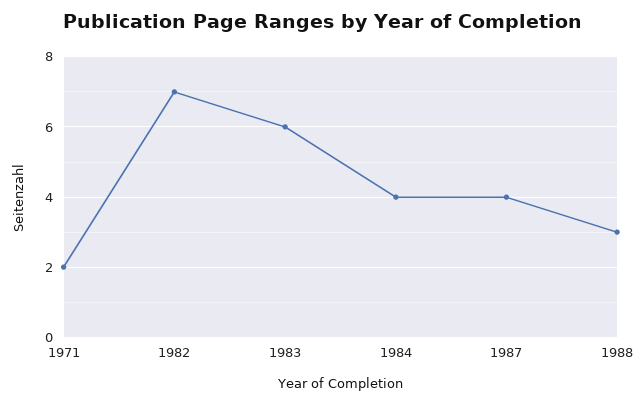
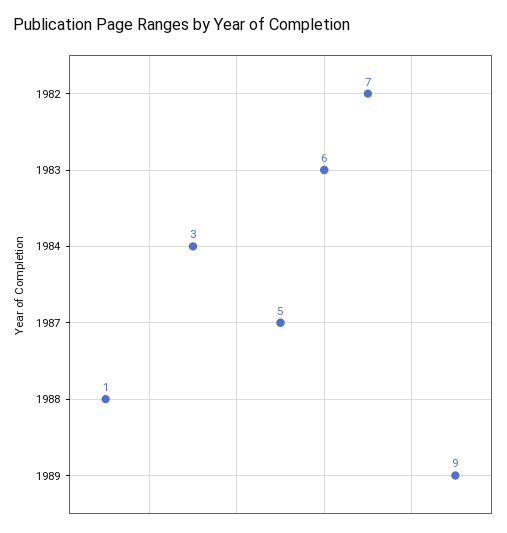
1971: 2 -> none
1984: 4 -> 3
1987: 4 -> 5
1988: 3 -> 1
1989: none -> 9

